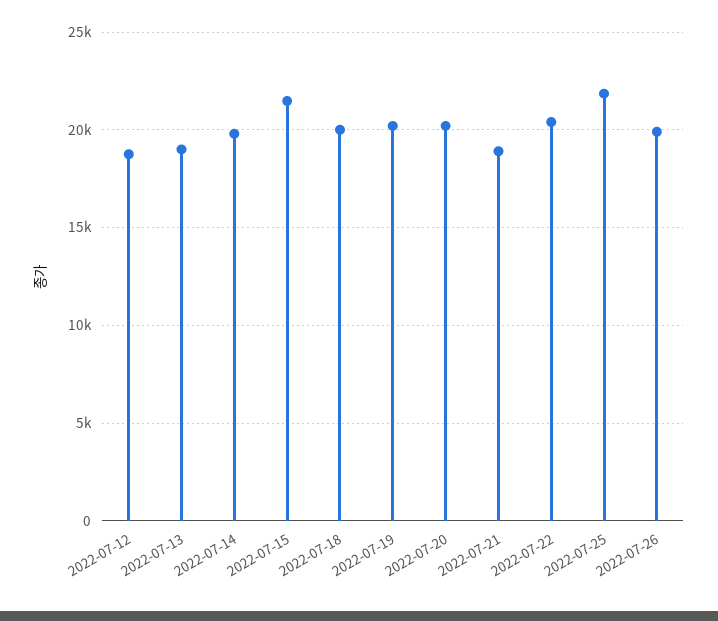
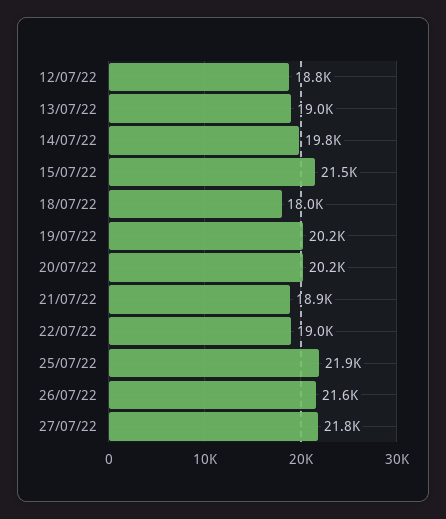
2022-07-18: 20000 -> 18000
2022-07-22: 20500 -> 19000
2022-07-26: 20000 -> 21600
27/07/22: none -> 21800

